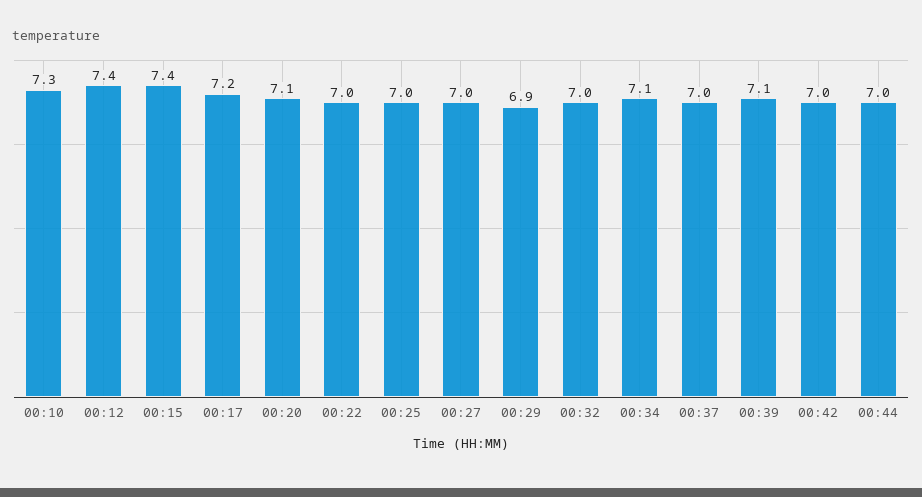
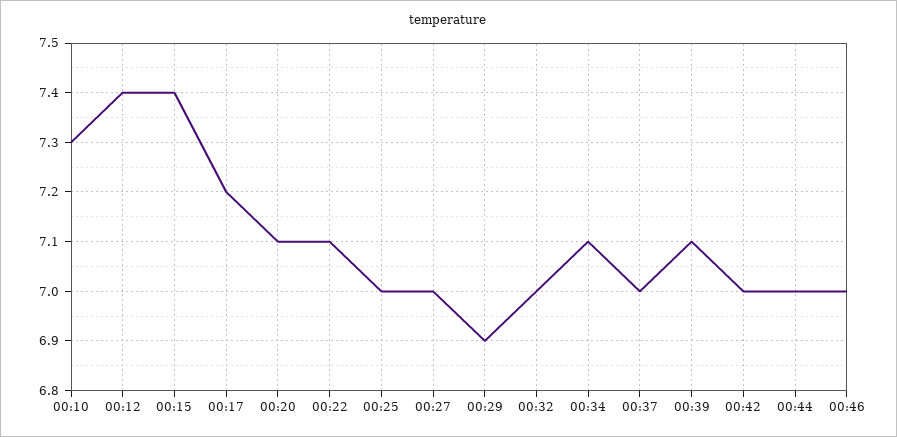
00:22: 7 -> 7.1
00:46: none -> 7

